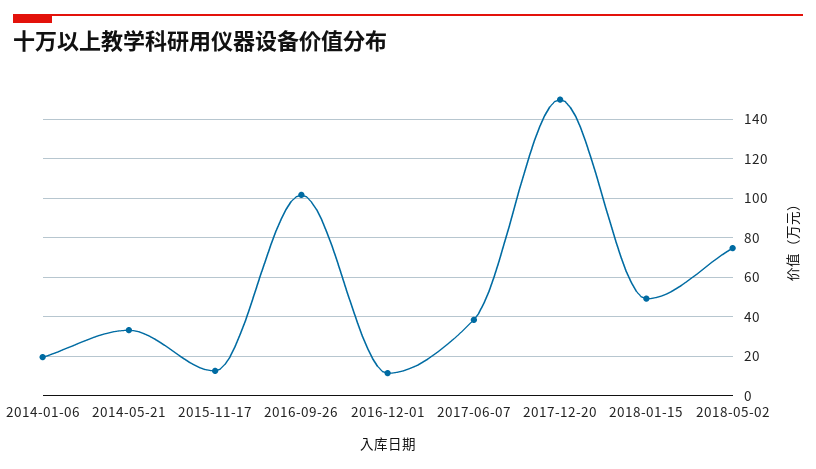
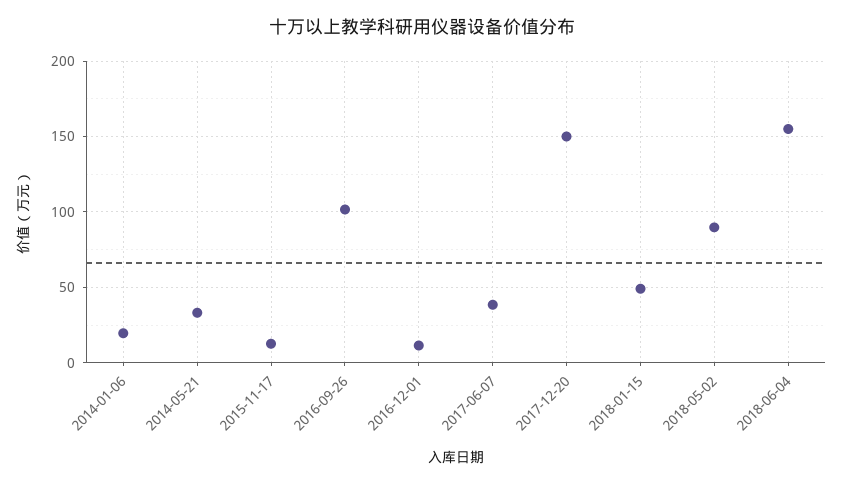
2018-05-02: 75 -> 90
2018-06-04: none -> 155

